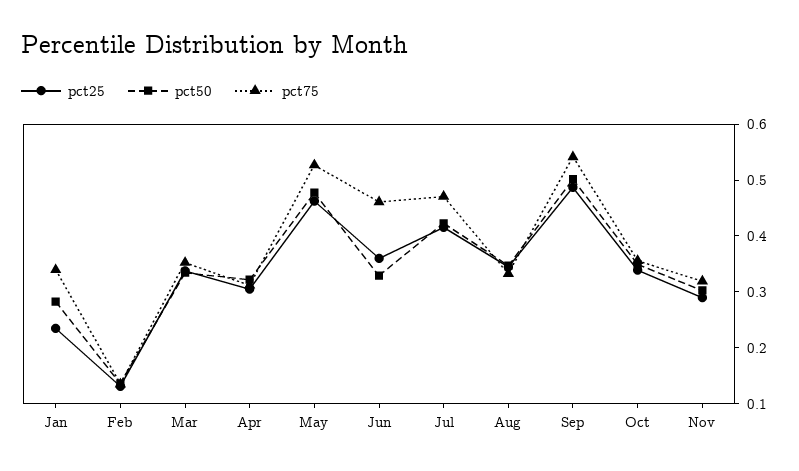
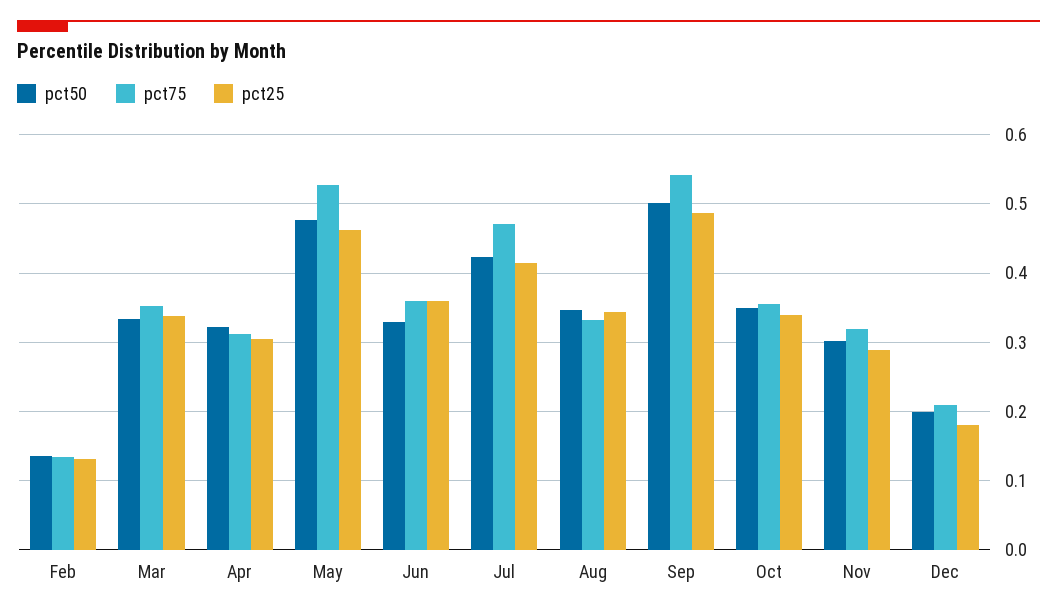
pct25, Jan: 0.24 -> none
pct50, Jan: 0.28 -> none
pct75, Jan: 0.34 -> none
pct75, Jun: 0.46 -> 0.36
pct50, Dec: none -> 0.2
pct75, Dec: none -> 0.21
pct25, Dec: none -> 0.18

